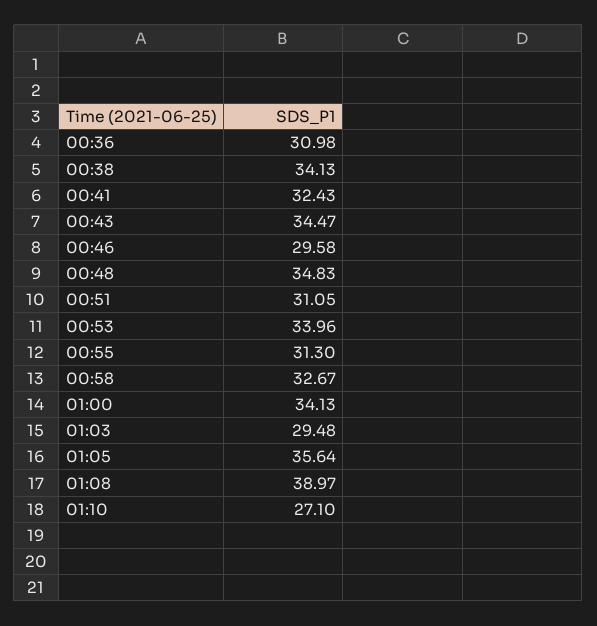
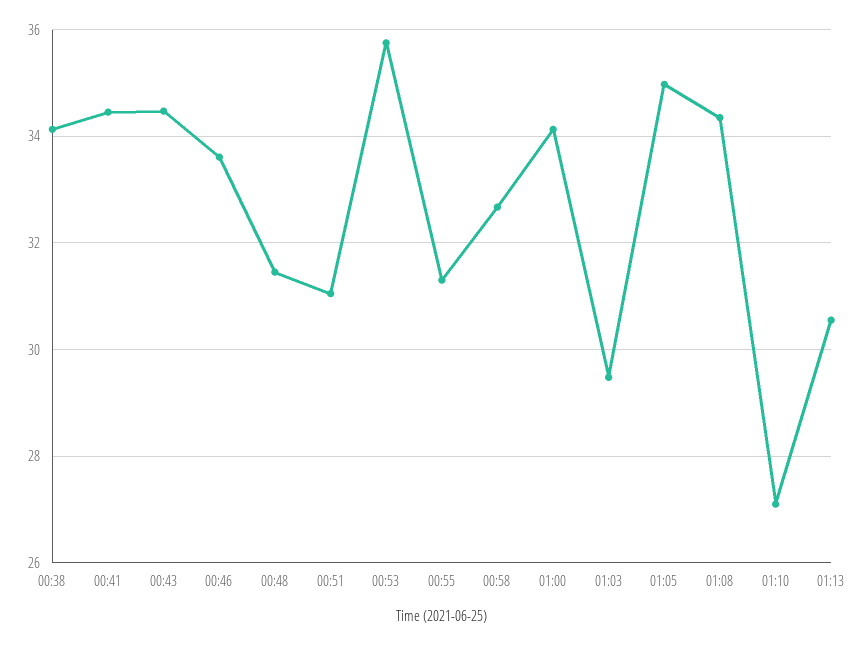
00:36: 30.98 -> none
00:41: 32.43 -> 34.4
00:46: 29.58 -> 33.6
00:48: 34.83 -> 31.4
00:53: 33.96 -> 35.8
01:05: 35.64 -> 35
01:08: 38.97 -> 34.4
01:13: none -> 30.6

